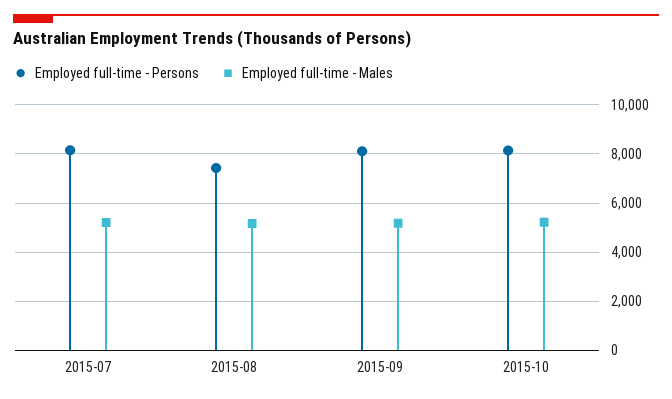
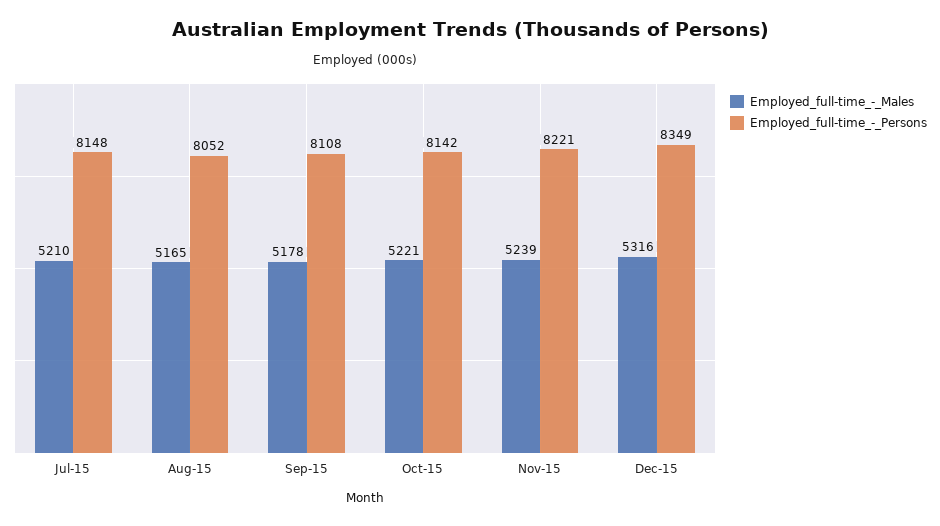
Employed full-time - Persons, 2015-08: 7500 -> 8052
Employed full-time - Males, Nov-15: none -> 5239
Employed full-time - Persons, Nov-15: none -> 8221
Employed full-time - Males, Dec-15: none -> 5316
Employed full-time - Persons, Dec-15: none -> 8349

